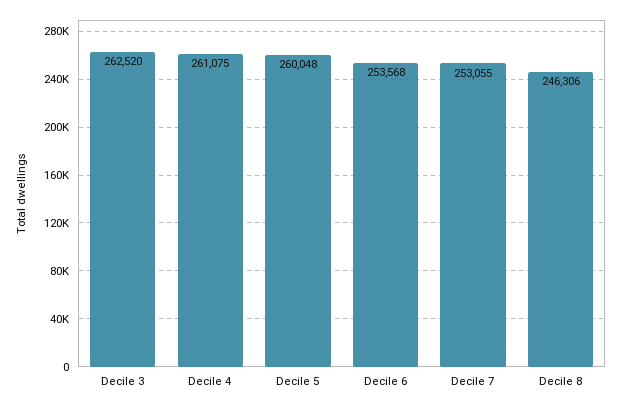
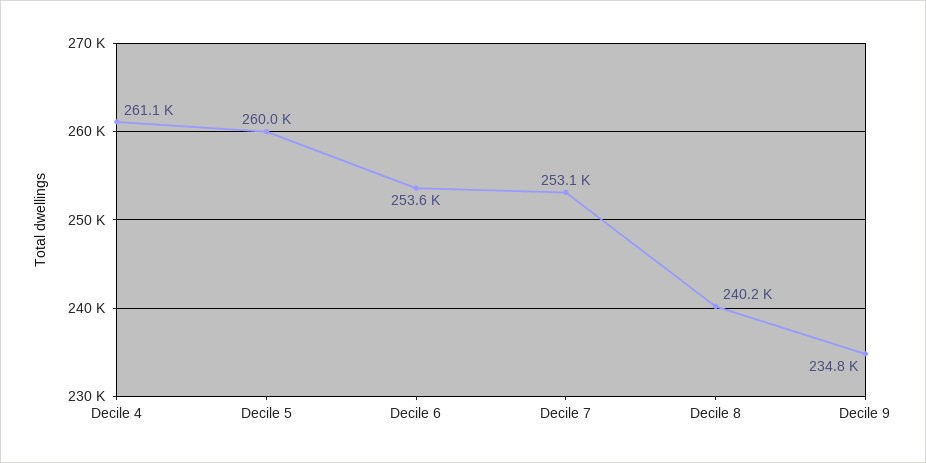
Decile 3: 262520 -> none
Decile 8: 246306 -> 240200
Decile 9: none -> 234800

